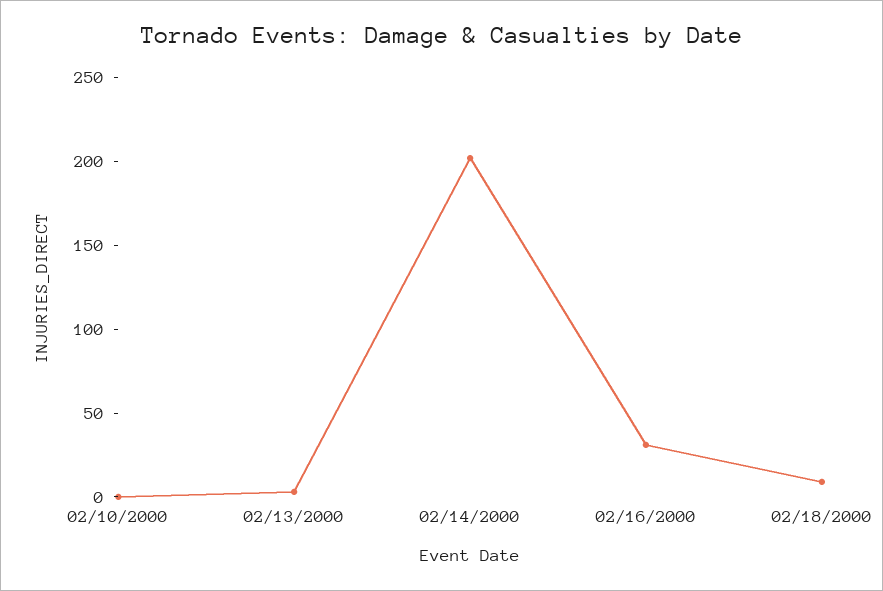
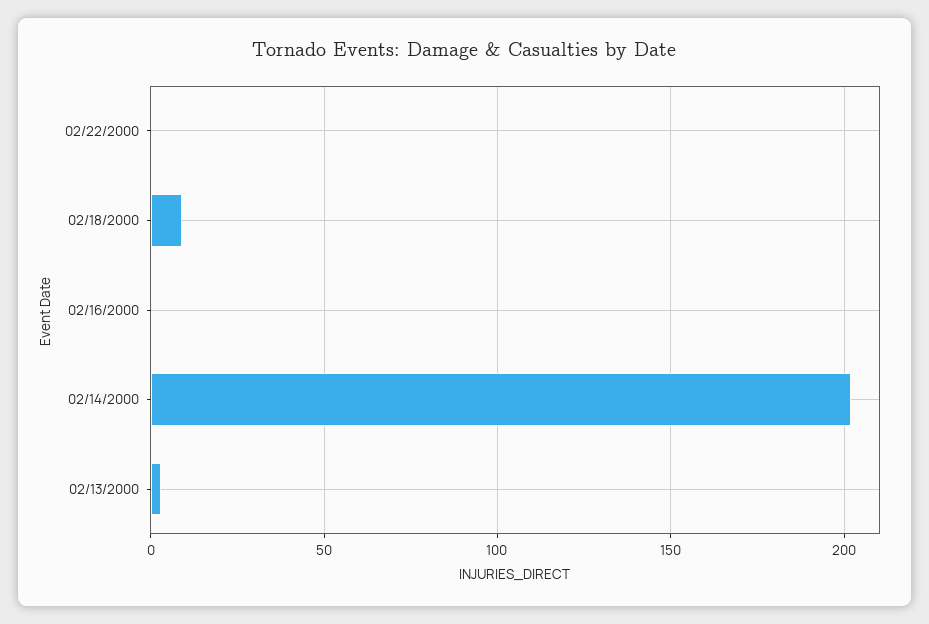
02/10/2000: 0 -> none
02/16/2000: 30 -> 0
02/22/2000: none -> 0

